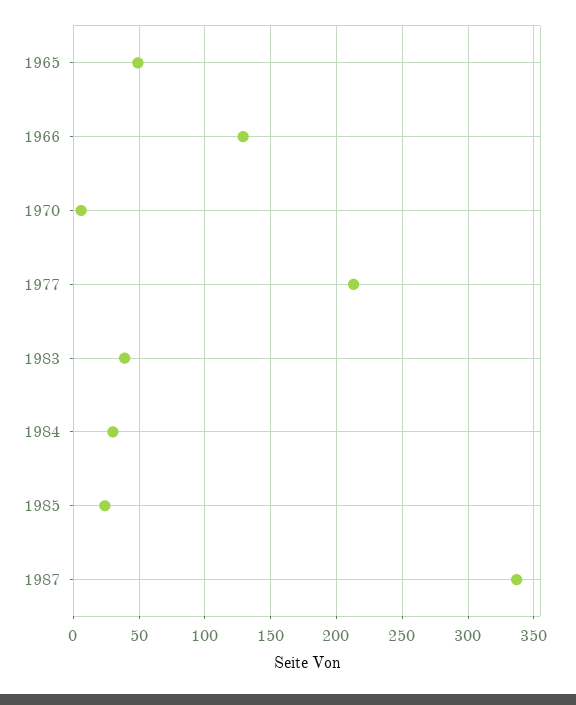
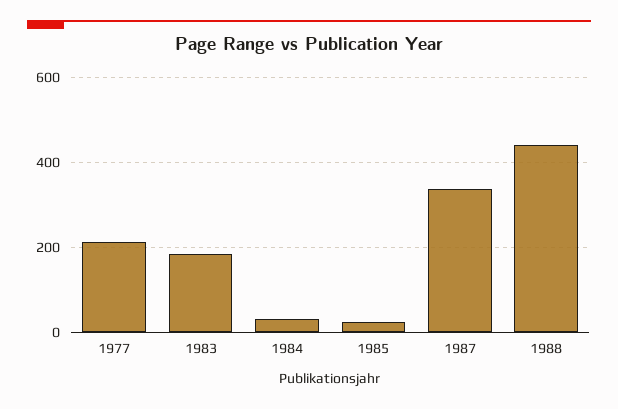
1965: 50 -> none
1966: 130 -> none
1970: 5 -> none
1983: 40 -> 180
1988: none -> 440

